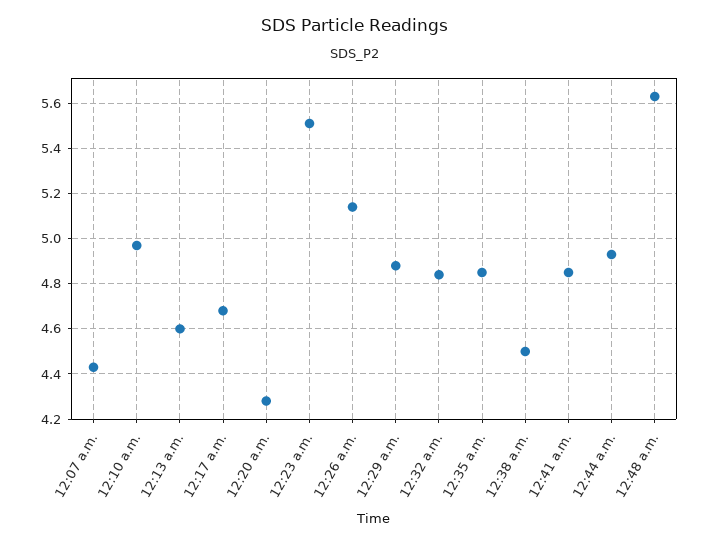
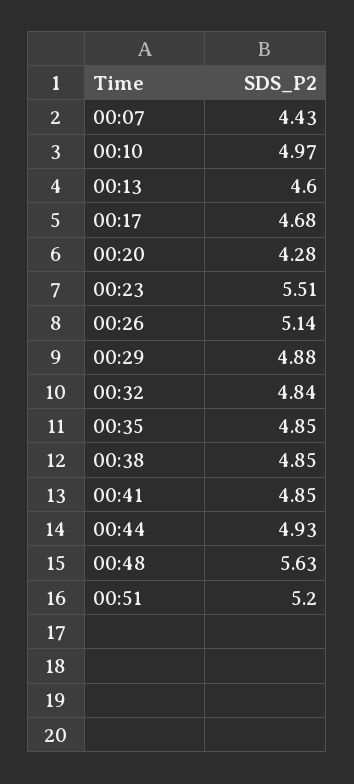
12:38 a.m.: 4.5 -> 4.85
00:51: none -> 5.2

